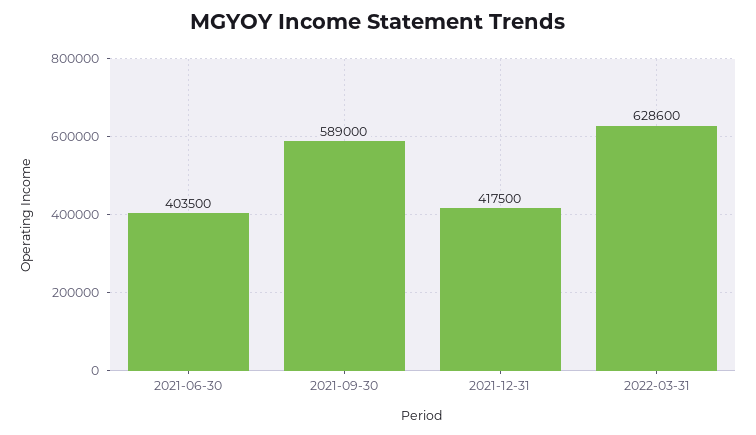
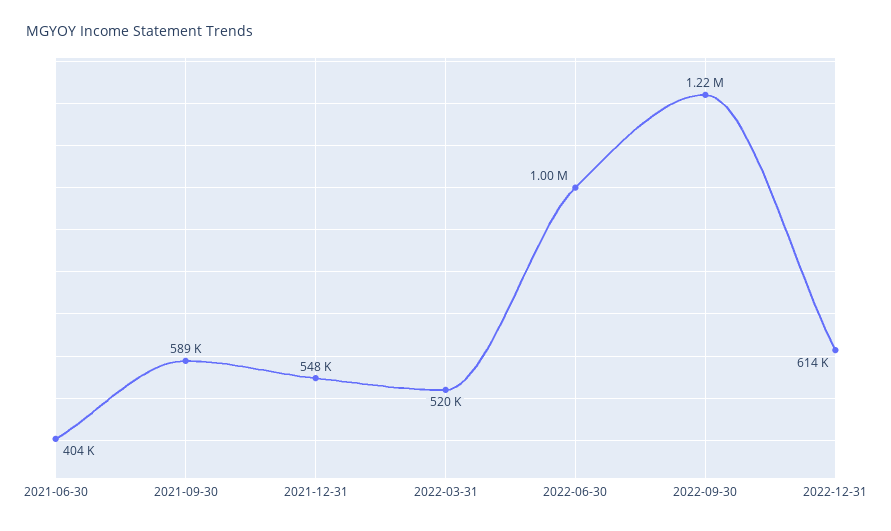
2021-12-31: 417500 -> 548000
2022-03-31: 628600 -> 520000
2022-06-30: none -> 1000000
2022-09-30: none -> 1220000
2022-12-31: none -> 614000

